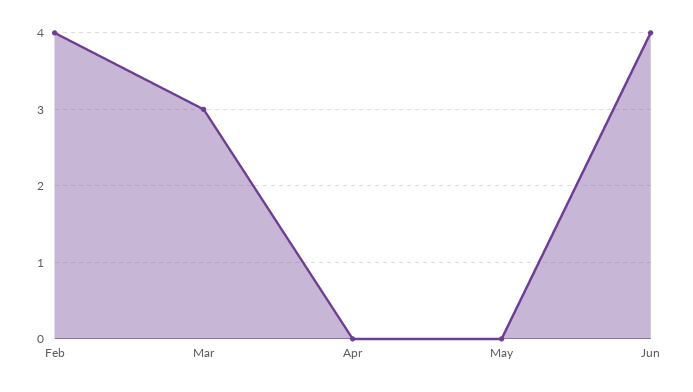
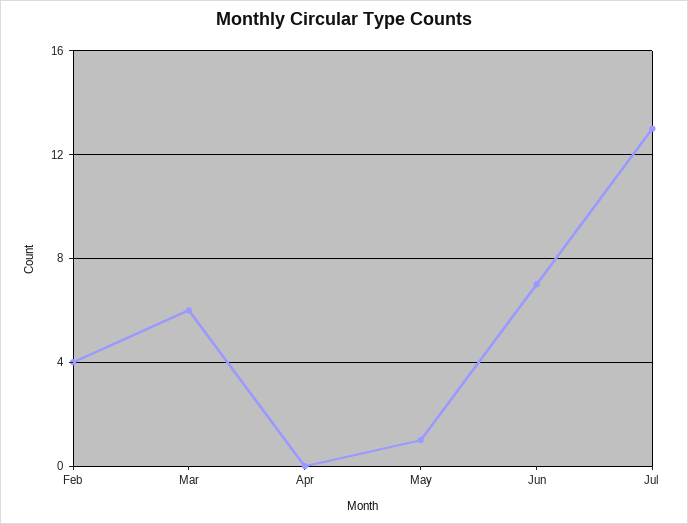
Mar: 3 -> 6
May: 0 -> 1
Jun: 4 -> 7
Jul: none -> 13

